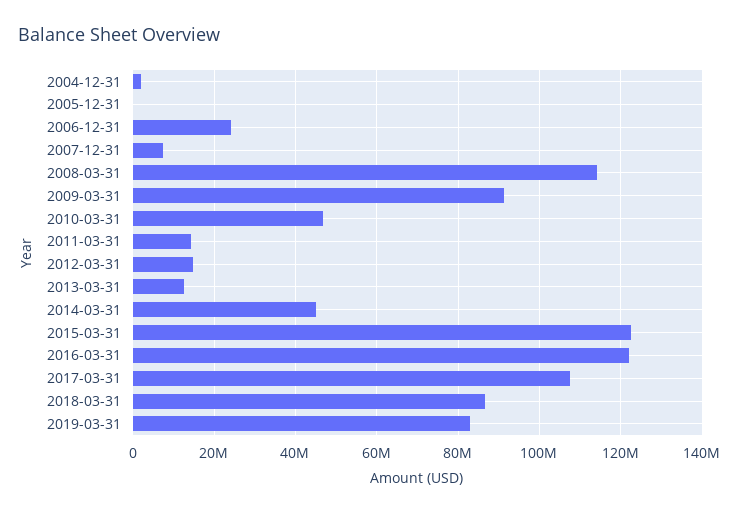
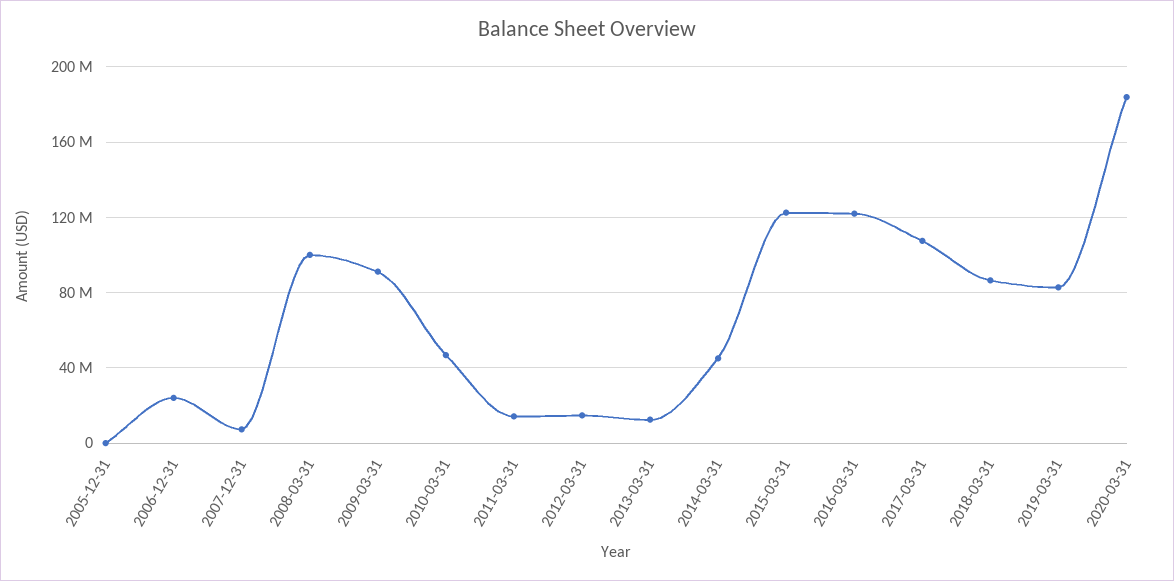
2004-12-31: 2000000 -> none
2008-03-31: 114000000 -> 100000000
2020-03-31: none -> 185000000

